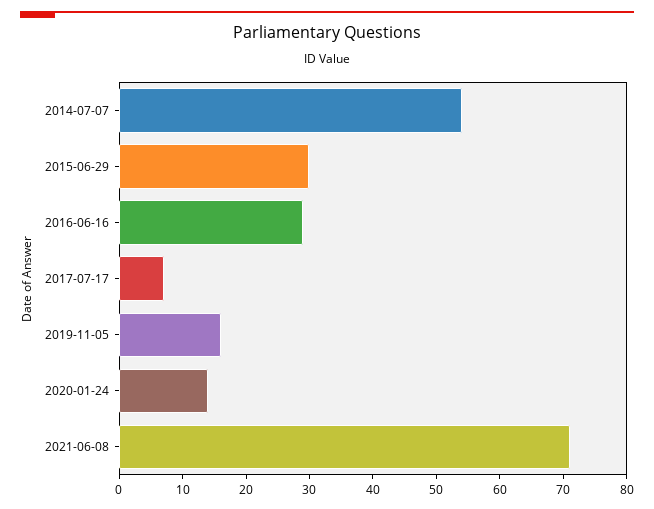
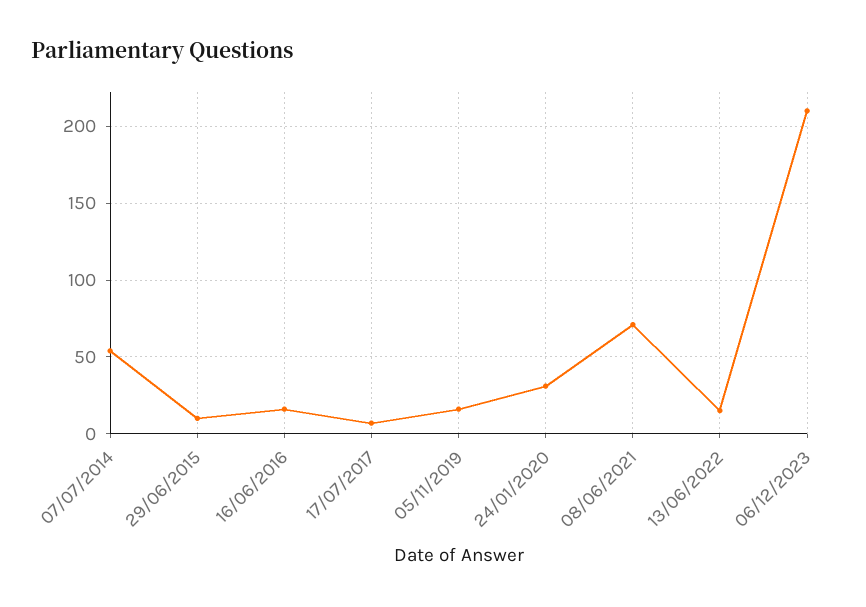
2015-06-29: 30 -> 10
2016-06-16: 30 -> 15
2020-01-24: 15 -> 30
13/06/2022: none -> 15
06/12/2023: none -> 210

